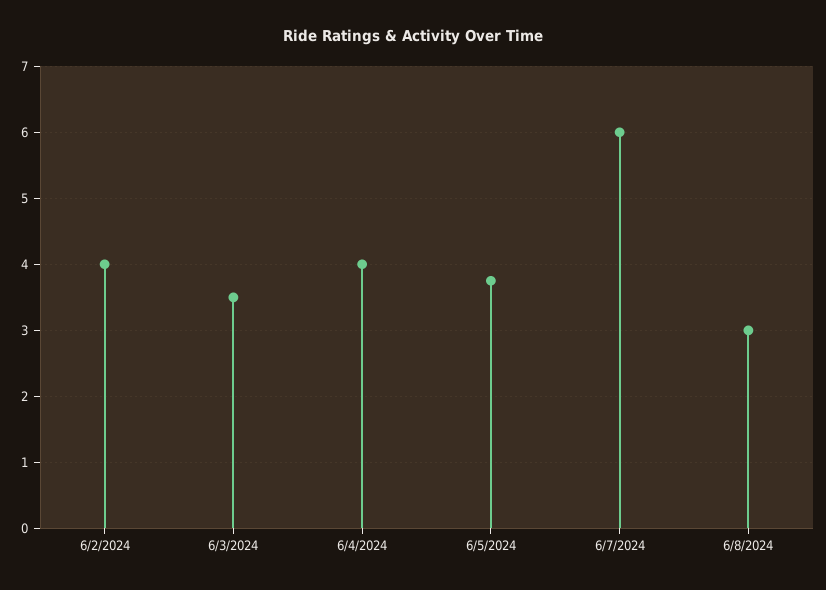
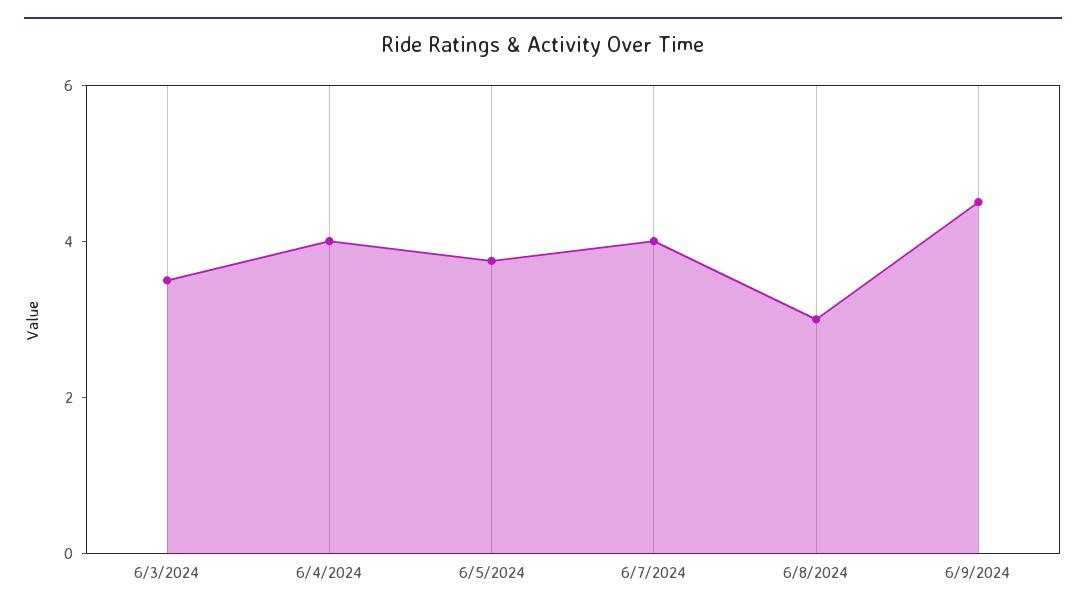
6/2/2024: 4 -> none
6/7/2024: 6 -> 4
6/9/2024: none -> 4.5

